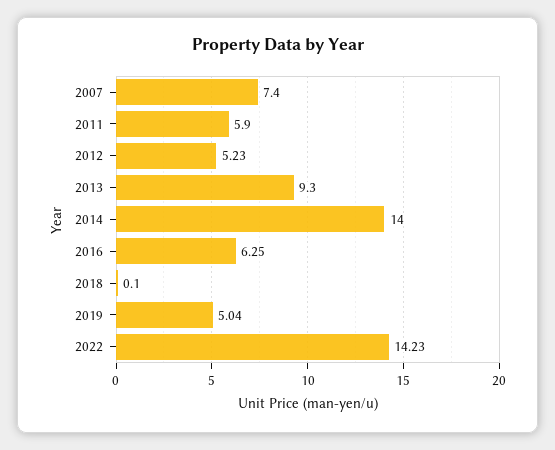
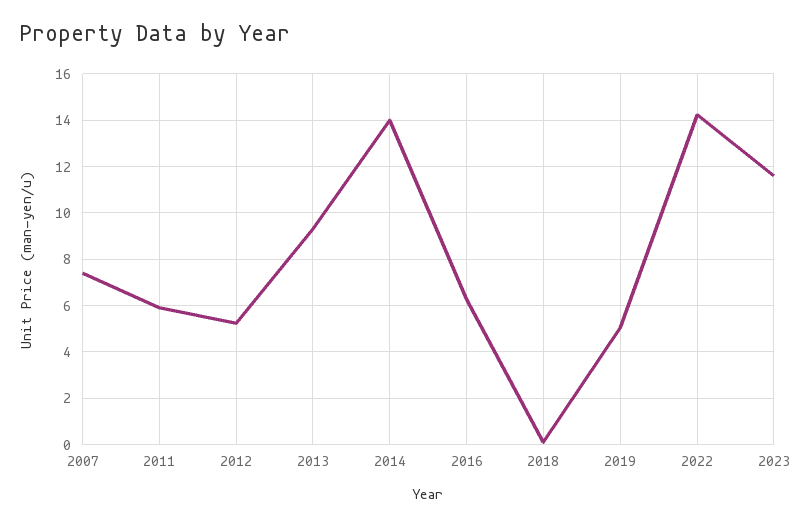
2023: none -> 11.5

